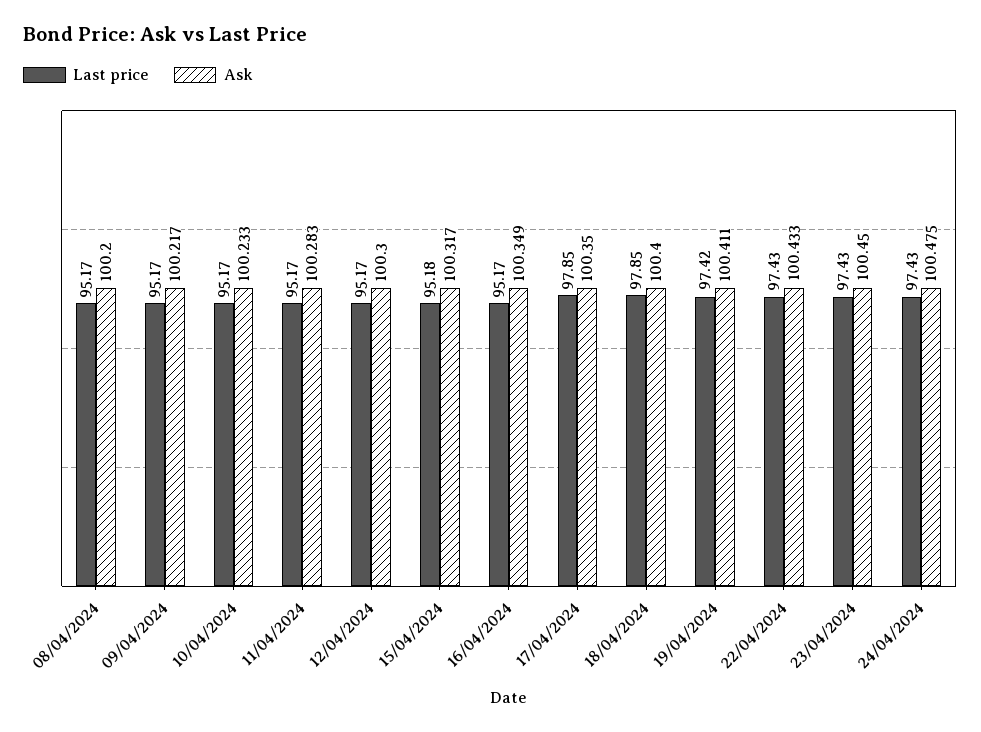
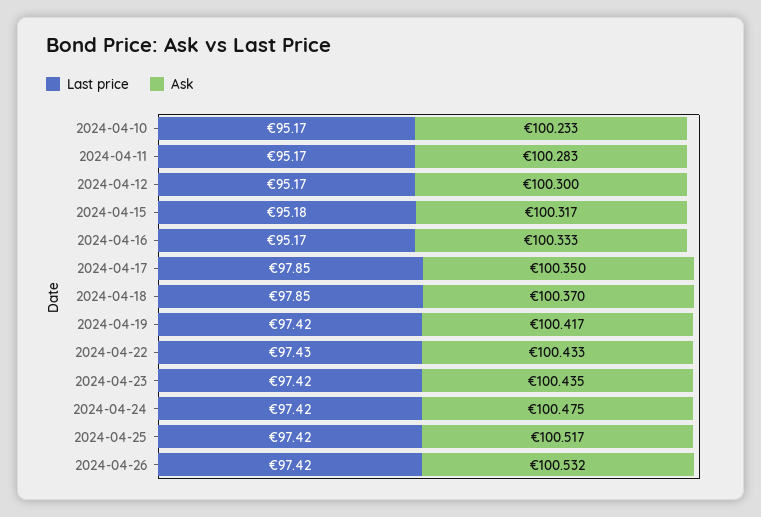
Last price, 08/04/2024: 95.17 -> none
Ask, 08/04/2024: 100.2 -> none
Last price, 09/04/2024: 95.17 -> none
Ask, 09/04/2024: 100.217 -> none
Ask, 16/04/2024: 100.349 -> 100.333
Ask, 18/04/2024: 100.4 -> 100.37
Ask, 19/04/2024: 100.411 -> 100.417
Last price, 23/04/2024: 97.43 -> 97.42
Ask, 23/04/2024: 100.45 -> 100.435
Last price, 24/04/2024: 97.43 -> 97.42
Last price, 2024-04-25: none -> 97.42
Ask, 2024-04-25: none -> 100.517
Last price, 2024-04-26: none -> 97.42
Ask, 2024-04-26: none -> 100.532

